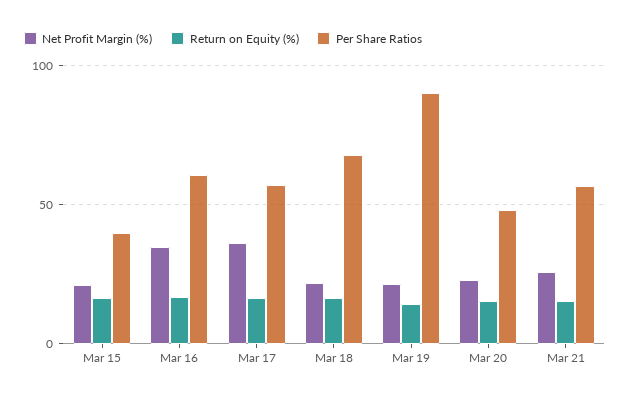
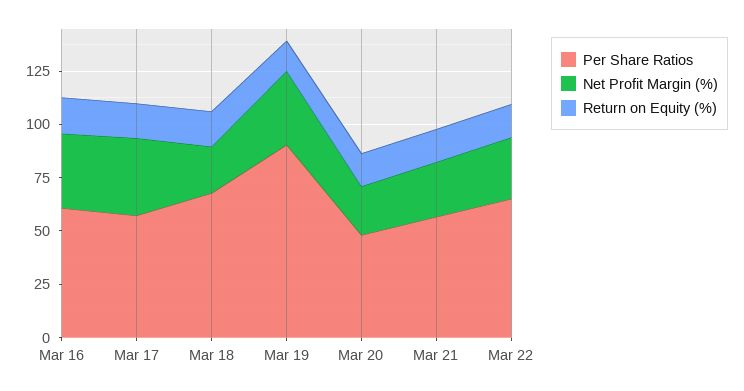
Net Profit Margin (%), Mar 15: 20 -> none
Return on Equity (%), Mar 15: 15 -> none
Per Share Ratios, Mar 15: 40 -> none
Net Profit Margin (%), Mar 19: 20 -> 35
Per Share Ratios, Mar 22: none -> 65
Net Profit Margin (%), Mar 22: none -> 30
Return on Equity (%), Mar 22: none -> 15

